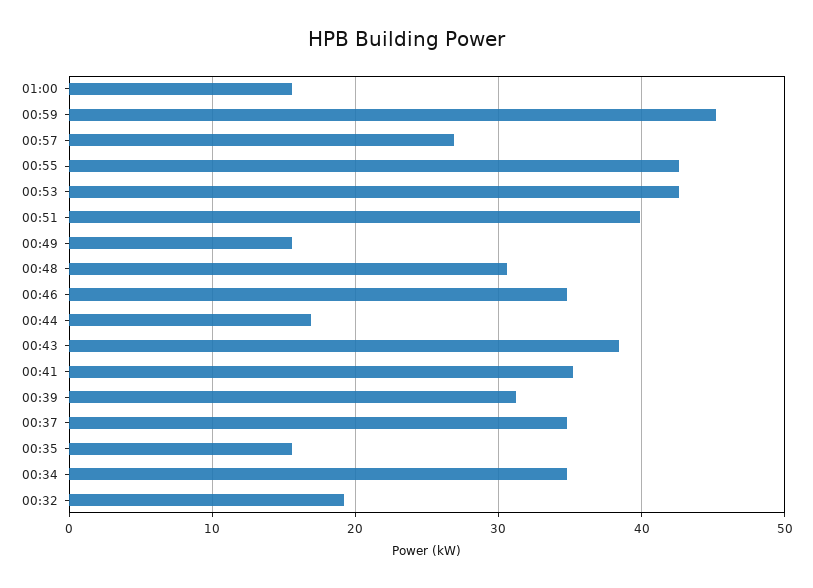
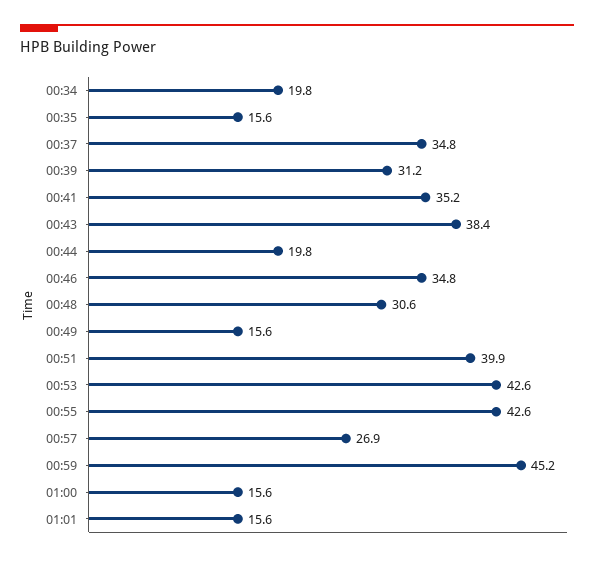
00:44: 17 -> 19.8
00:34: 35 -> 19.8
00:32: 19 -> none
01:01: none -> 15.6

